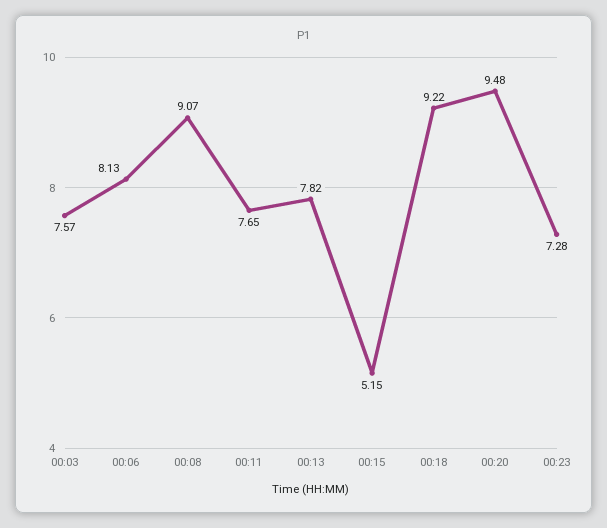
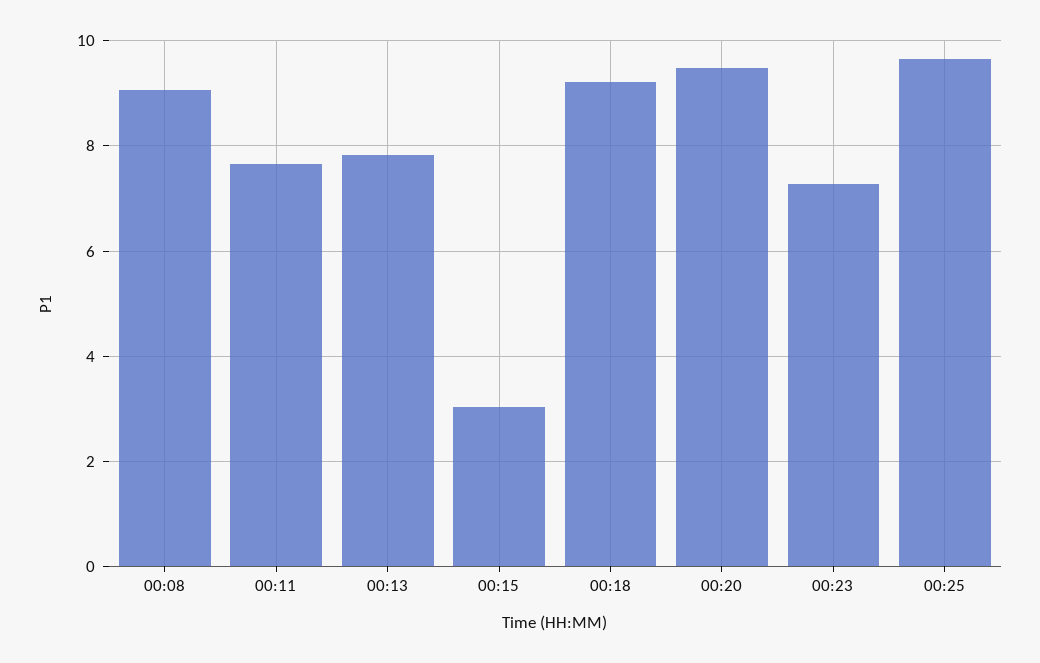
00:03: 7.57 -> none
00:06: 8.13 -> none
00:15: 5.15 -> 3
00:25: none -> 9.6

